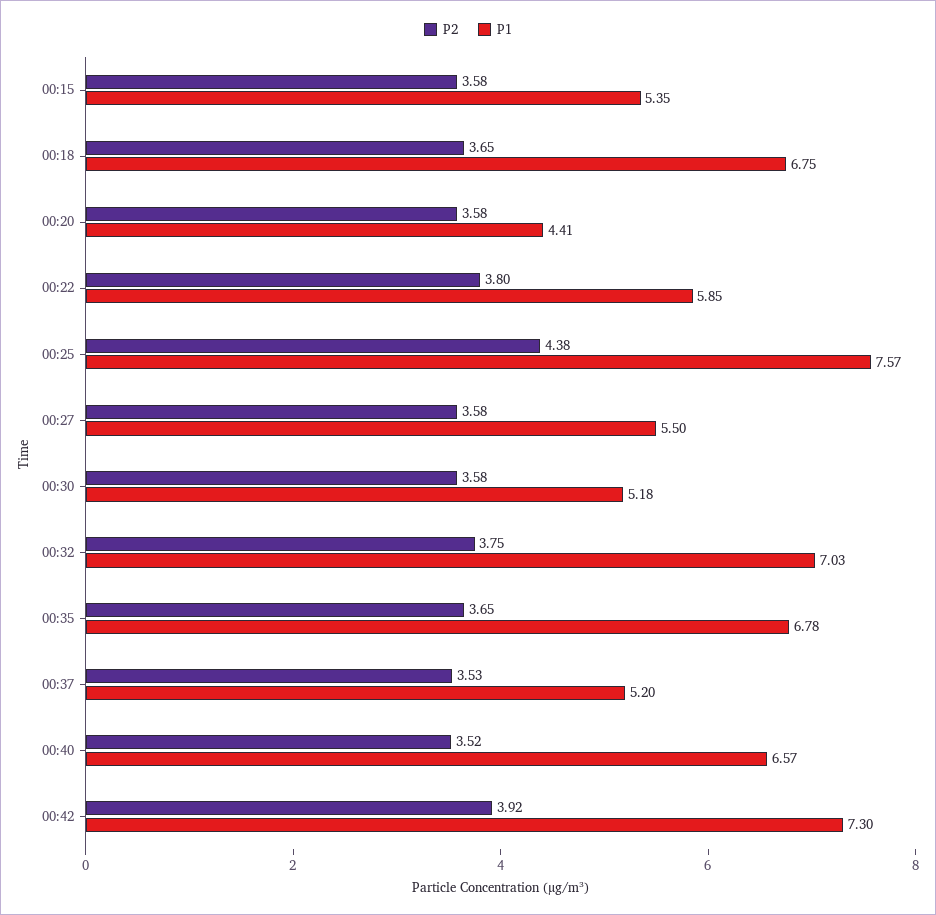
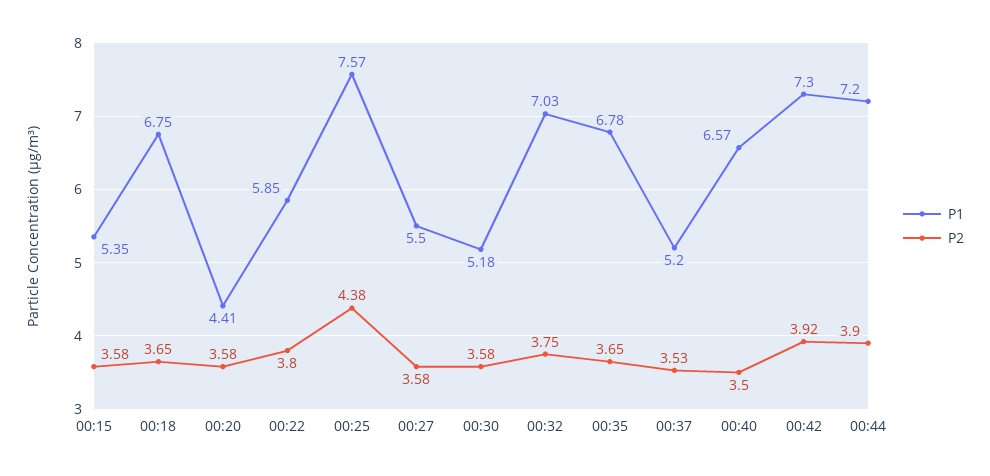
P2, 00:40: 3.52 -> 3.5
P1, 00:44: none -> 7.2
P2, 00:44: none -> 3.9

